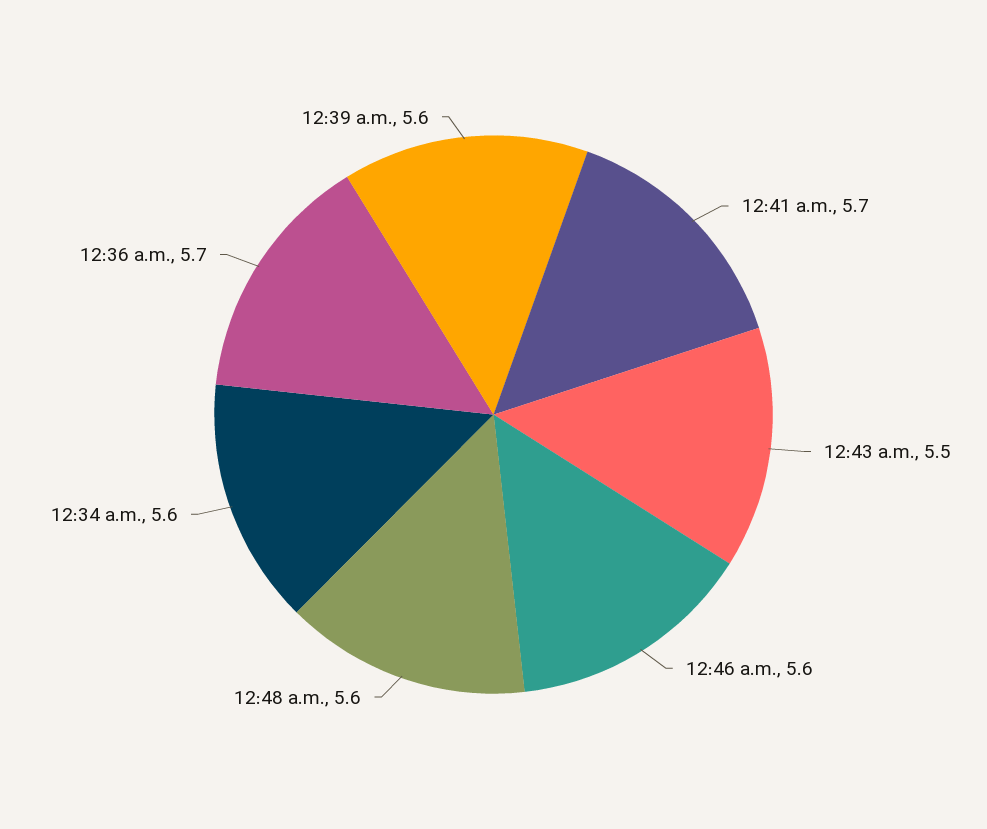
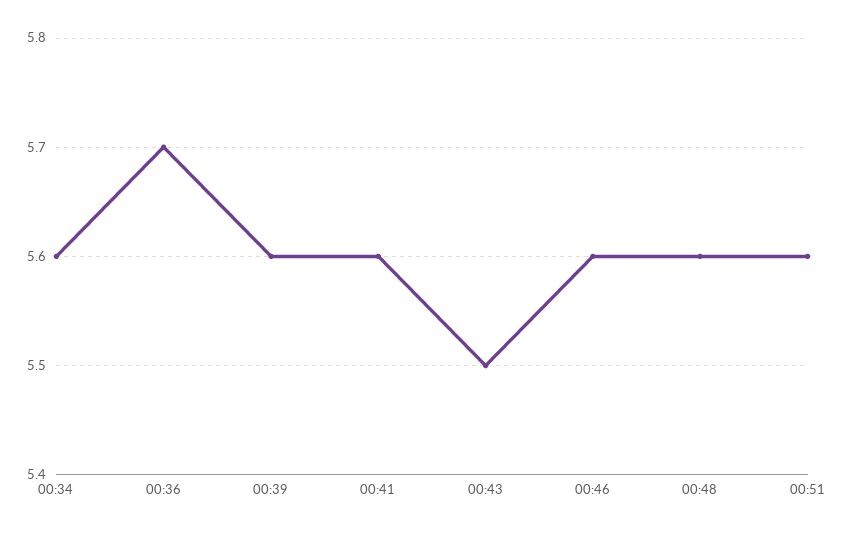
12:41 a.m.: 5.7 -> 5.6
00:51: none -> 5.6

